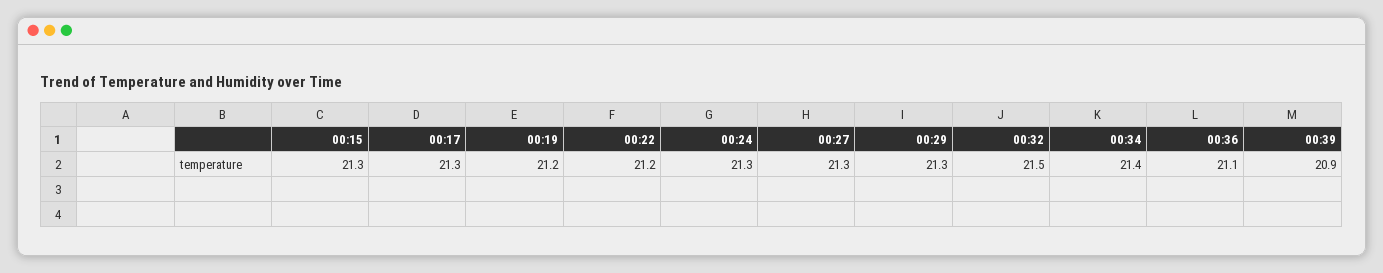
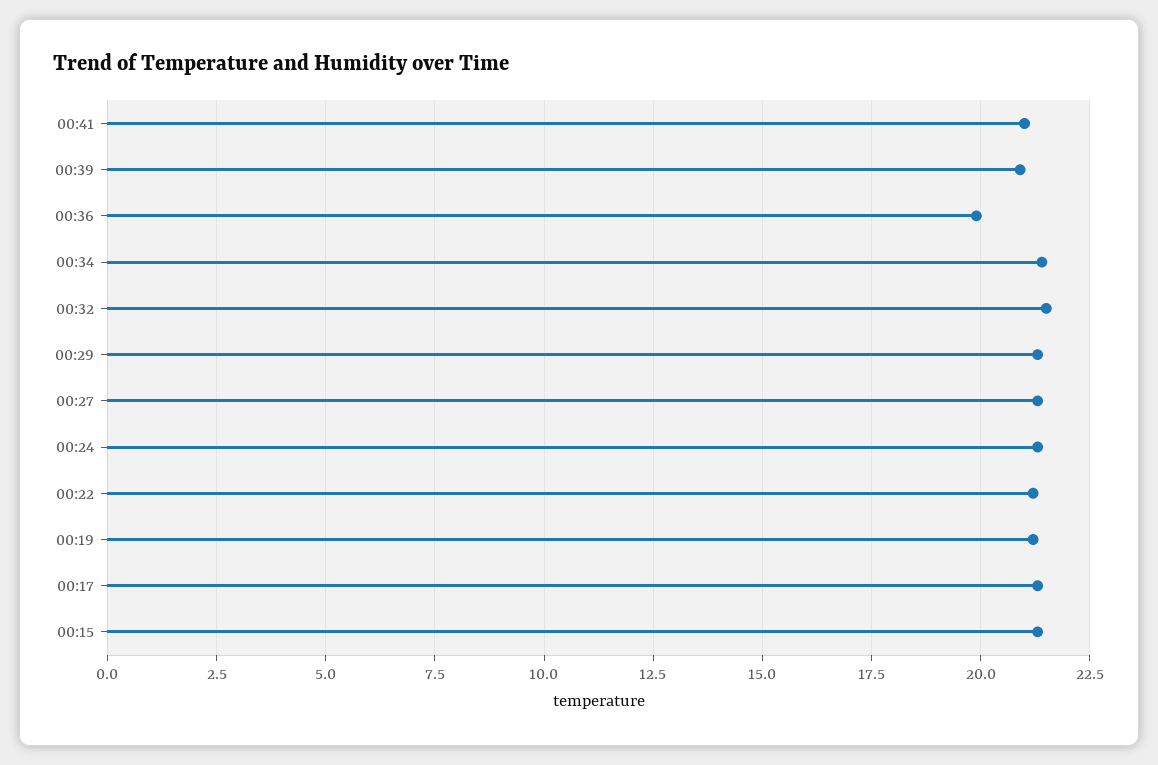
00:36: 21.1 -> 20
00:41: none -> 21

